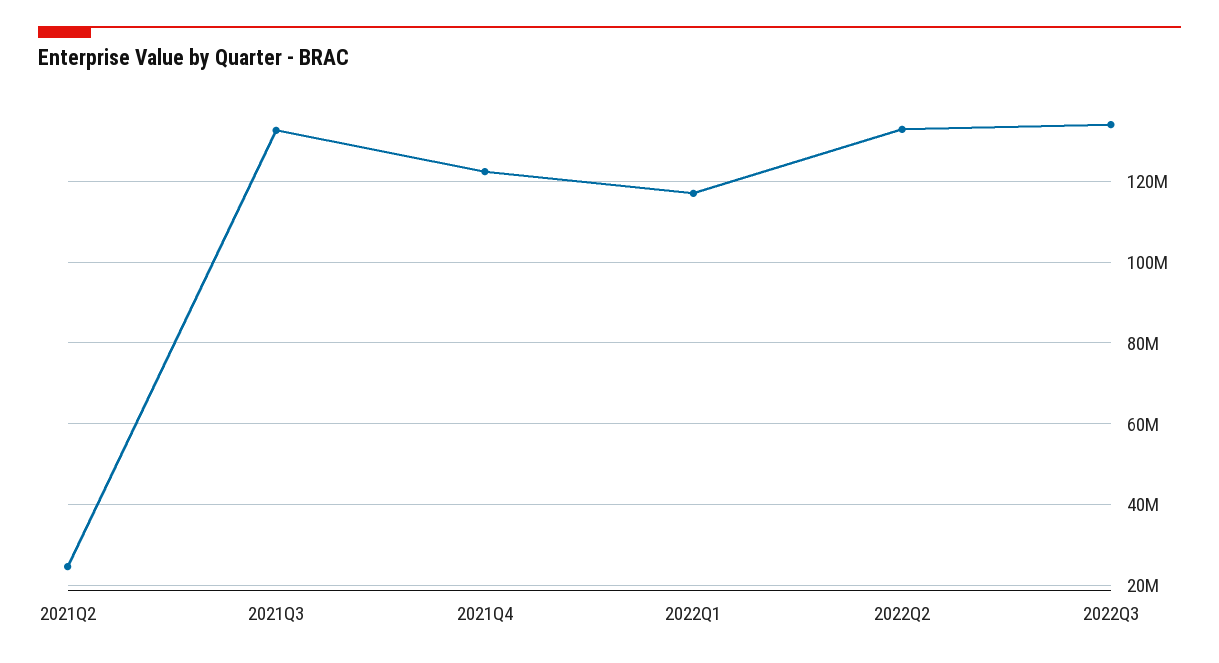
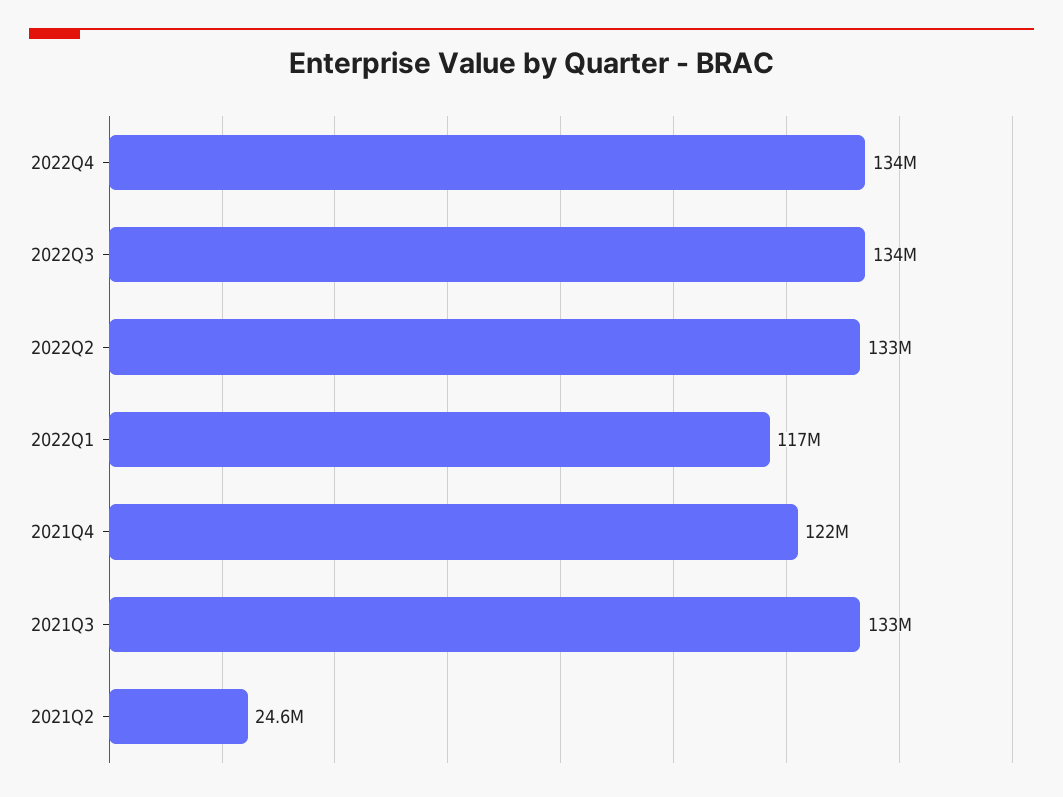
2022Q4: none -> 134000000

